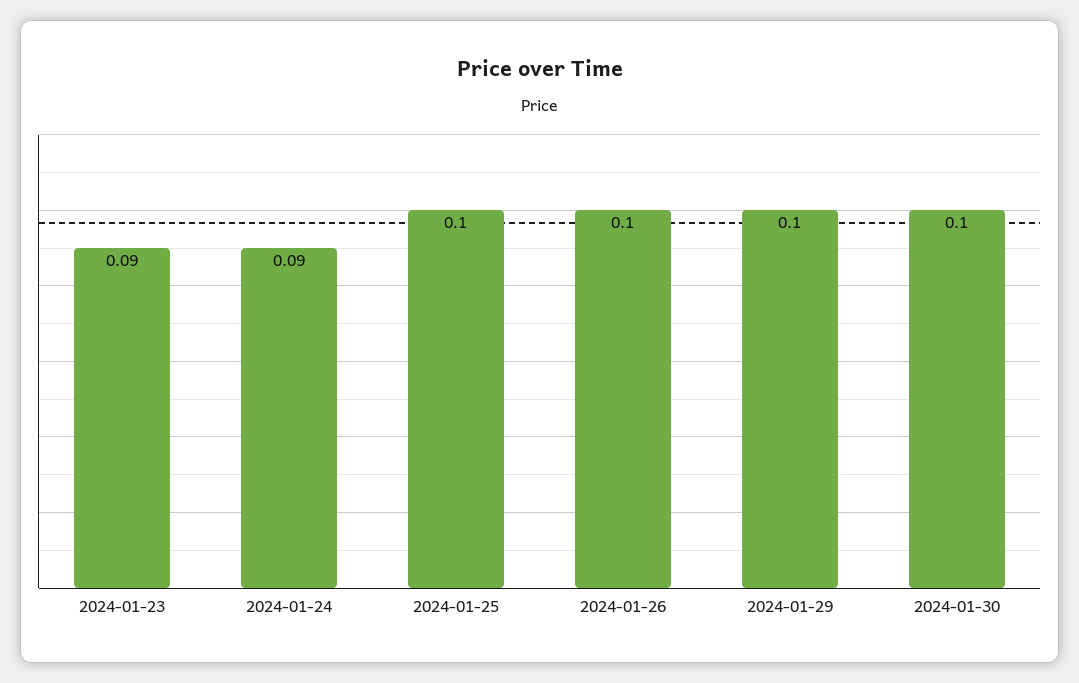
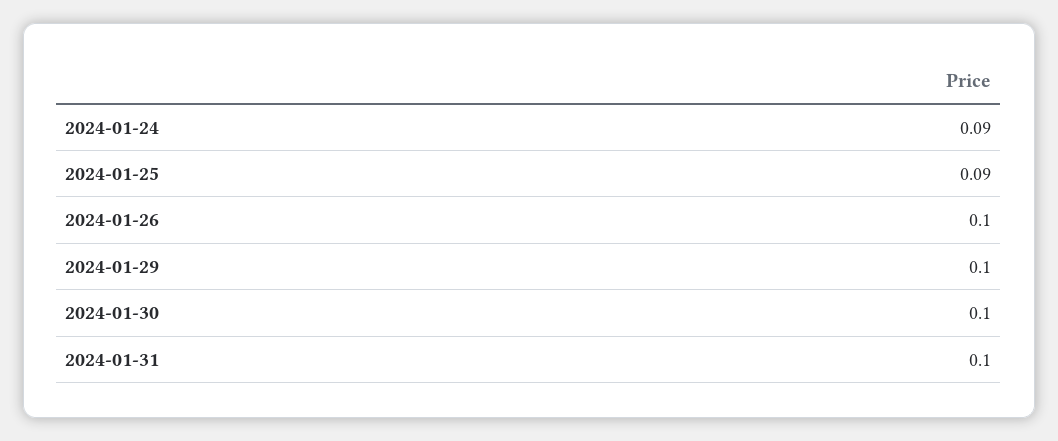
2024-01-23: 0.09 -> none
2024-01-25: 0.1 -> 0.09
2024-01-31: none -> 0.1

